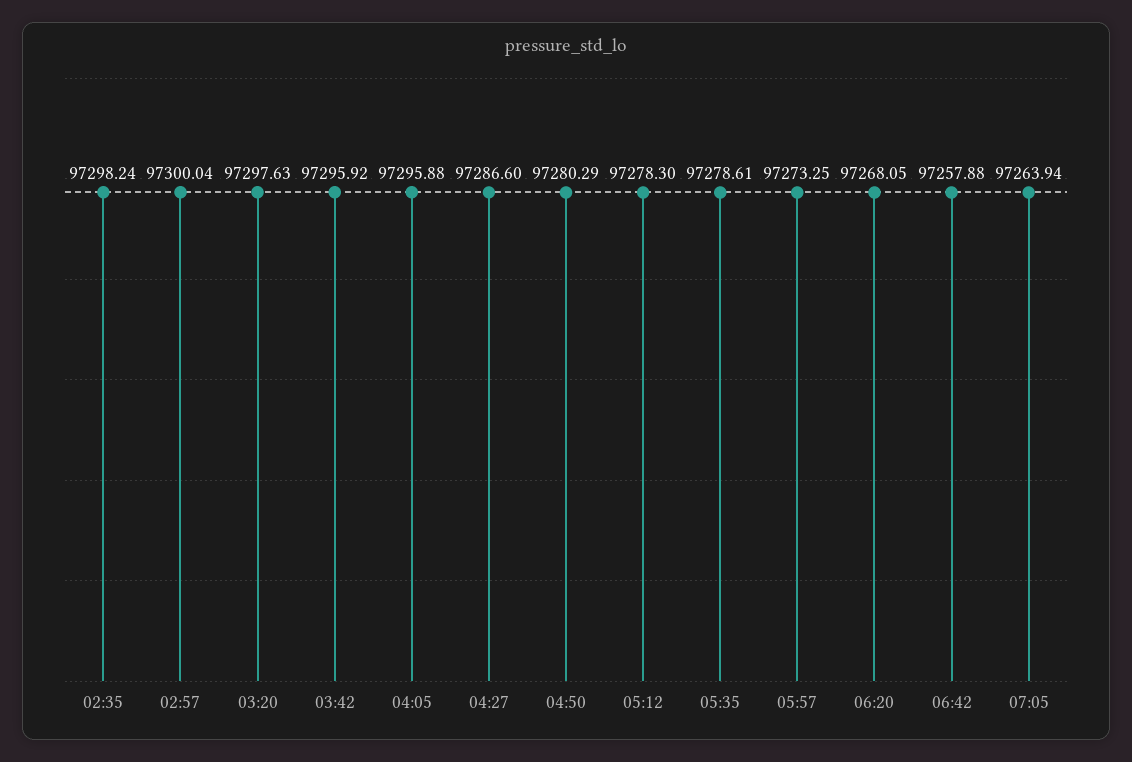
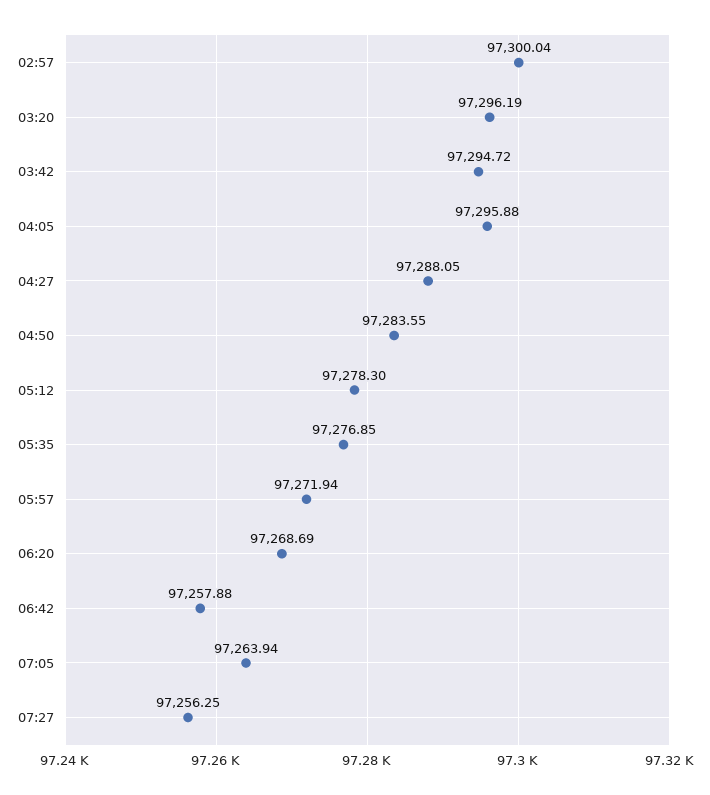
02:35: 97298.24 -> none
03:20: 97297.63 -> 97296.19
03:42: 97295.92 -> 97294.72
04:27: 97286.6 -> 97288.05
04:50: 97280.29 -> 97283.55
05:35: 97278.61 -> 97276.85
05:57: 97273.25 -> 97271.94
06:20: 97268.05 -> 97268.69
07:27: none -> 97256.25

